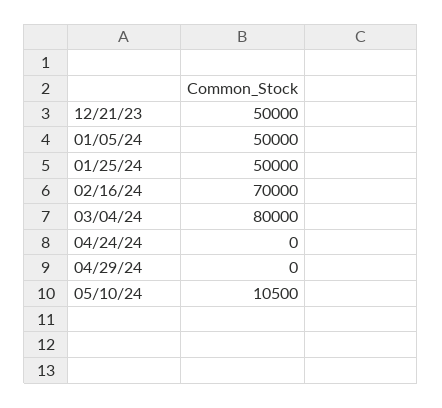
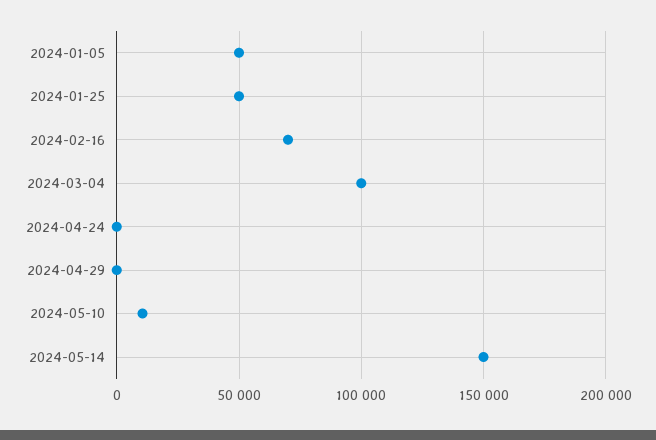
12/21/23: 50000 -> none
03/04/24: 80000 -> 100000
2024-05-14: none -> 150000

